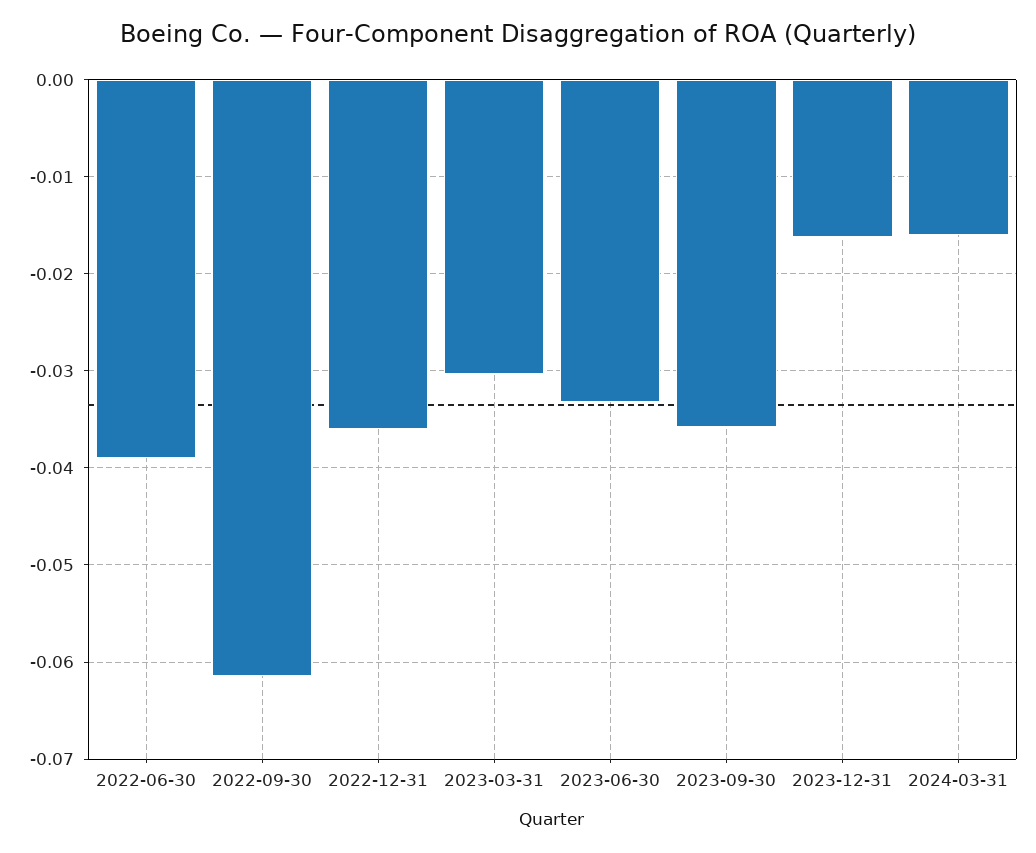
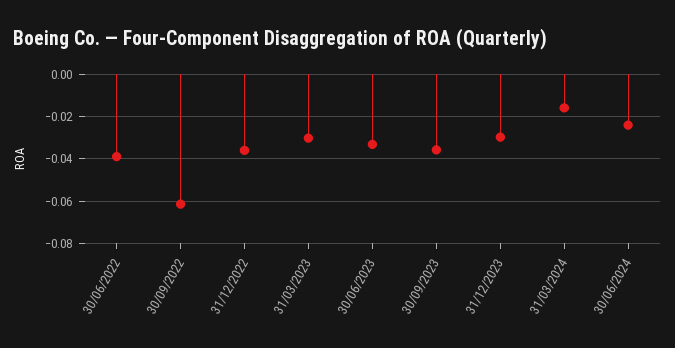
2023-12-31: -0.016 -> -0.03
30/06/2024: none -> -0.025

